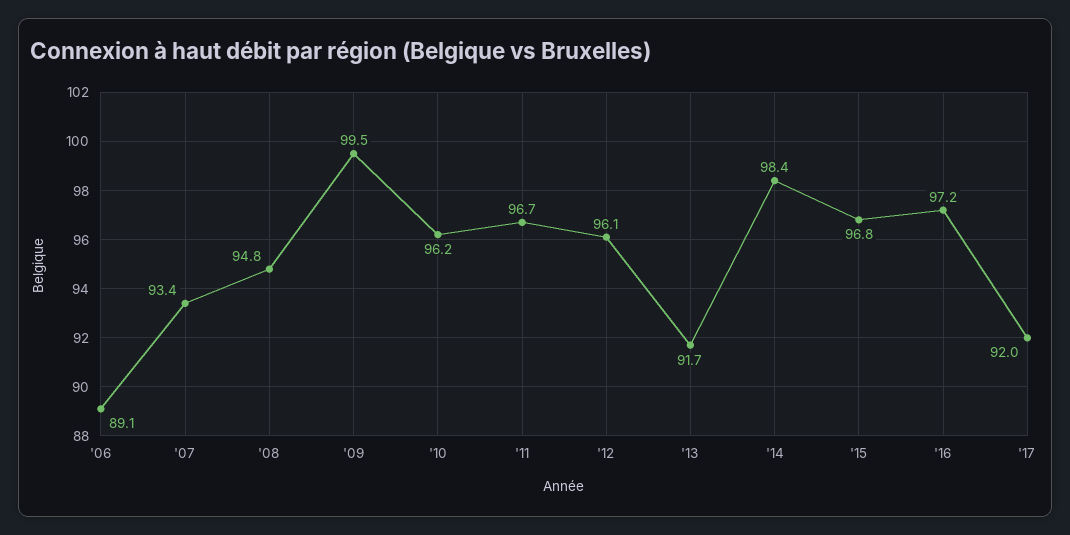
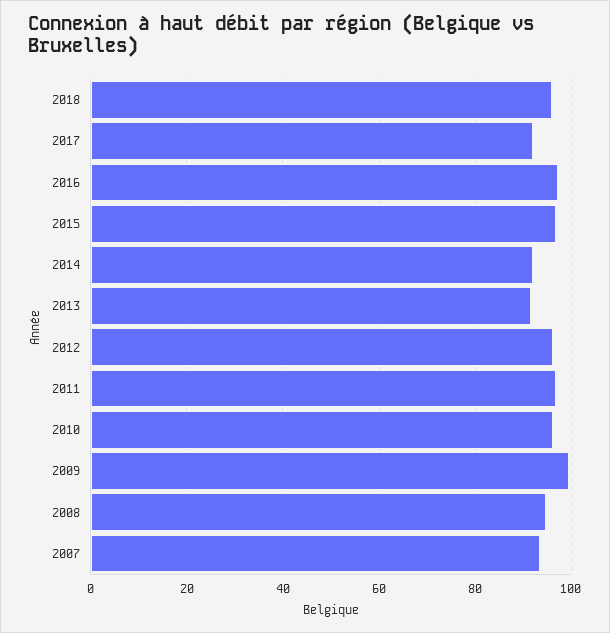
'06: 89.1 -> none
'14: 98.4 -> 92
2018: none -> 96

